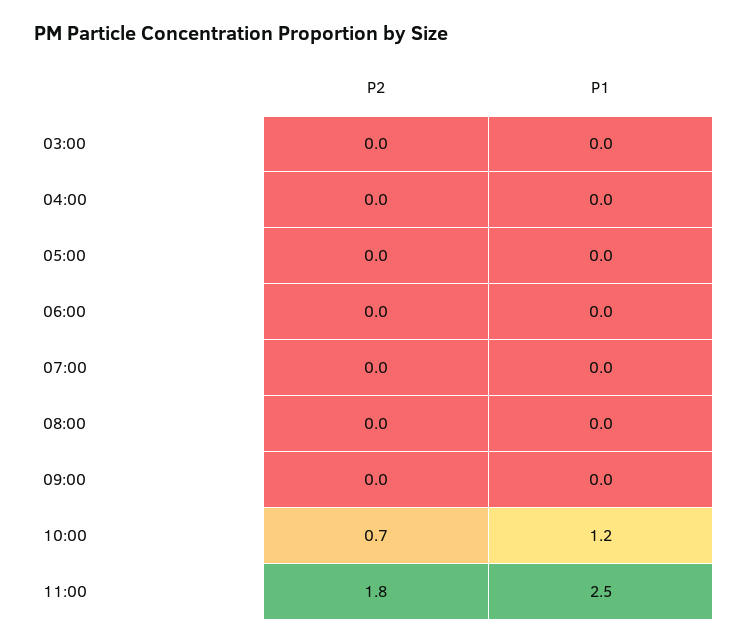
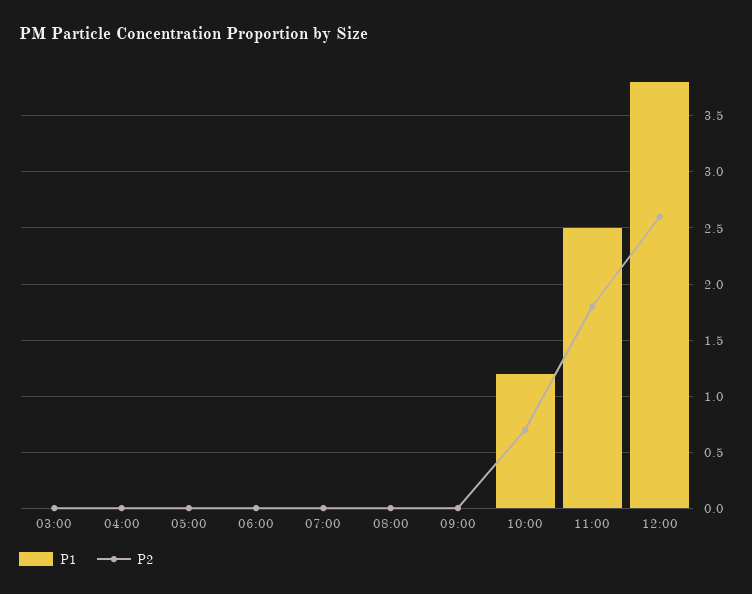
P1, 12:00: none -> 3.8
P2, 12:00: none -> 2.6

